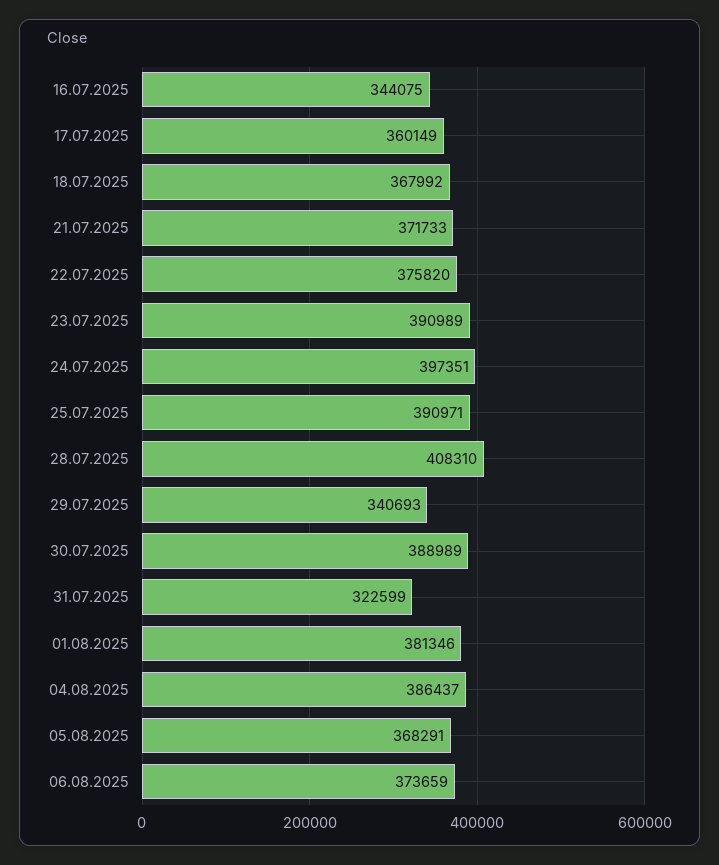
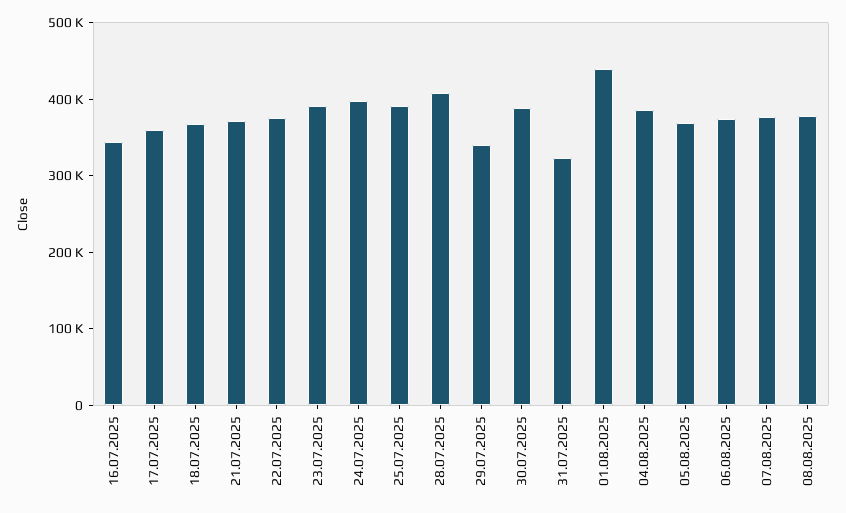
01.08.2025: 381346 -> 440000
07.08.2025: none -> 380000
08.08.2025: none -> 380000

